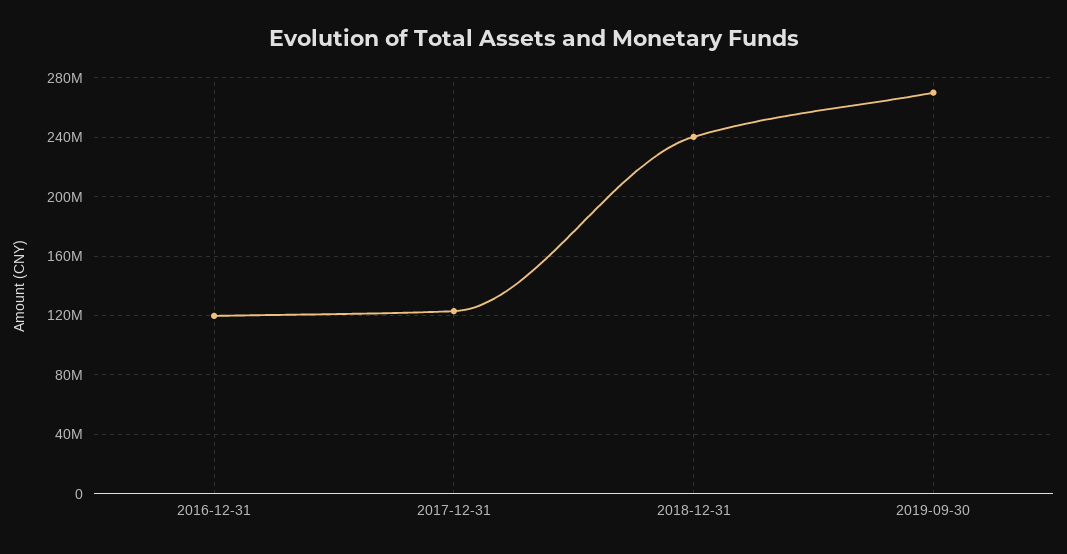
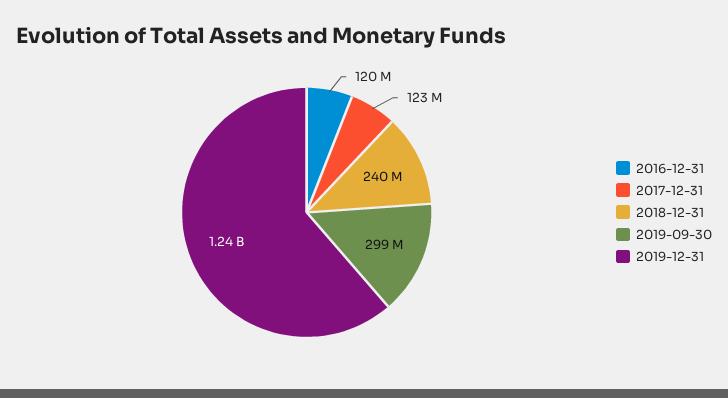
2019-09-30: 270000000 -> 299000000
2019-12-31: none -> 1240000000

